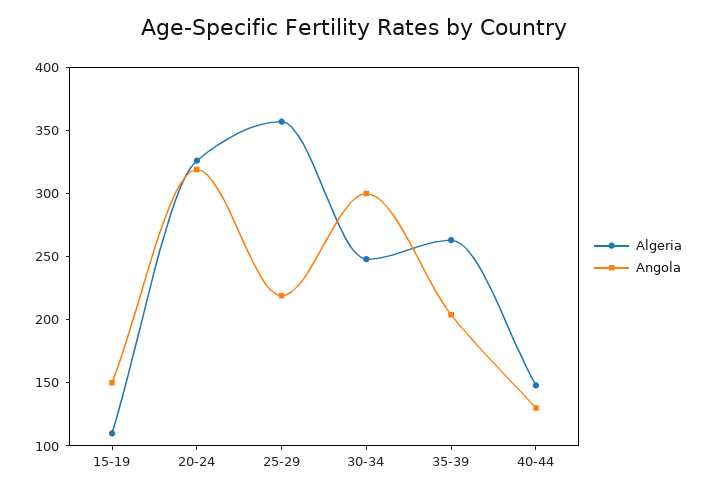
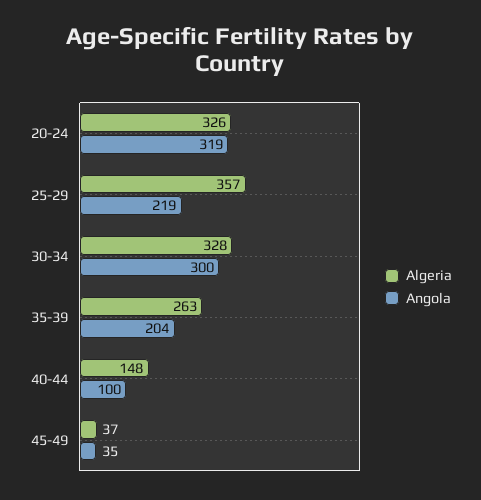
Algeria, 15-19: 110 -> none
Angola, 15-19: 150 -> none
Algeria, 30-34: 250 -> 328
Angola, 40-44: 130 -> 100
Algeria, 45-49: none -> 37
Angola, 45-49: none -> 35

